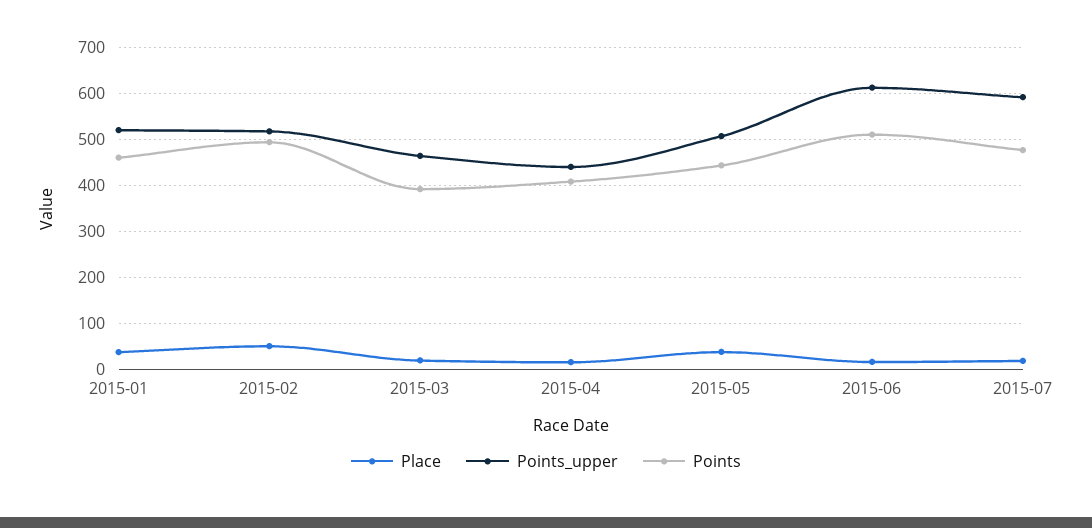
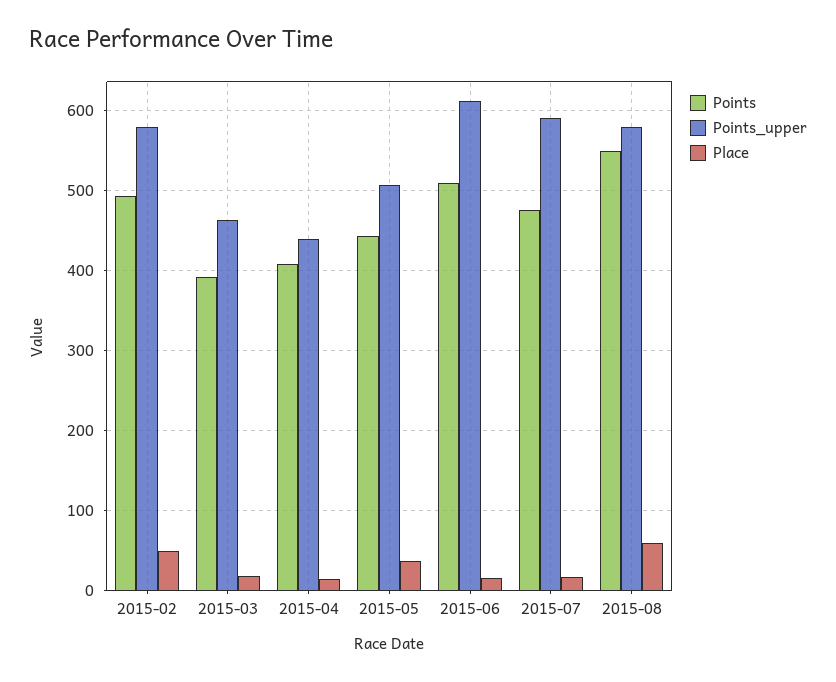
Place, 2015-01: 40 -> none
Points_upper, 2015-01: 520 -> none
Points, 2015-01: 460 -> none
Points_upper, 2015-02: 520 -> 580
Points, 2015-08: none -> 550
Points_upper, 2015-08: none -> 580
Place, 2015-08: none -> 60

